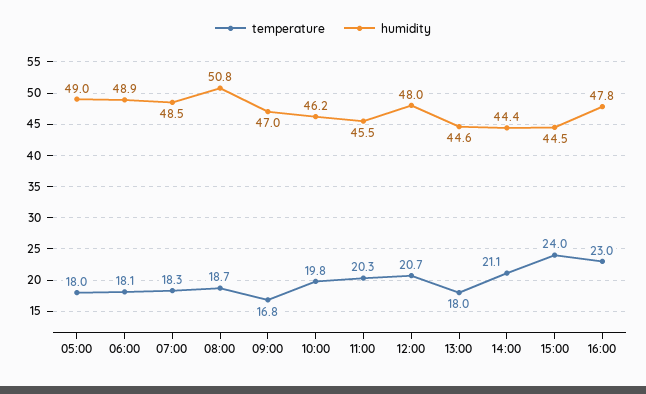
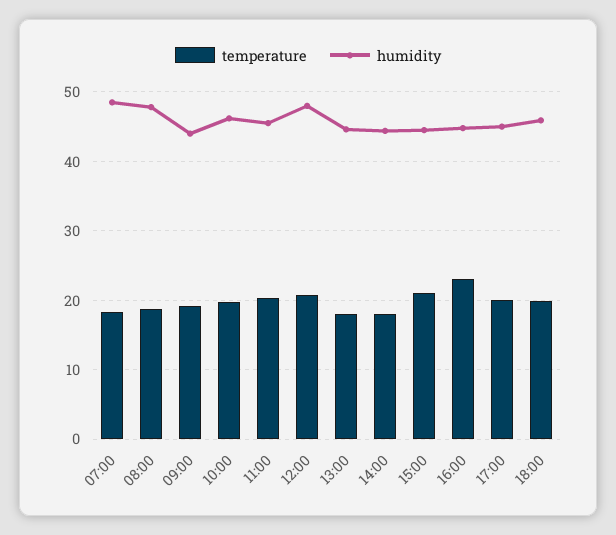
temperature, 05:00: 18 -> none
humidity, 05:00: 49 -> none
temperature, 06:00: 18.1 -> none
humidity, 06:00: 48.9 -> none
humidity, 08:00: 50.8 -> 48
temperature, 09:00: 16.8 -> 19
humidity, 09:00: 47 -> 44
temperature, 14:00: 21.1 -> 18
temperature, 15:00: 24 -> 21
humidity, 16:00: 47.8 -> 45
temperature, 17:00: none -> 20
humidity, 17:00: none -> 45
temperature, 18:00: none -> 20
humidity, 18:00: none -> 46

